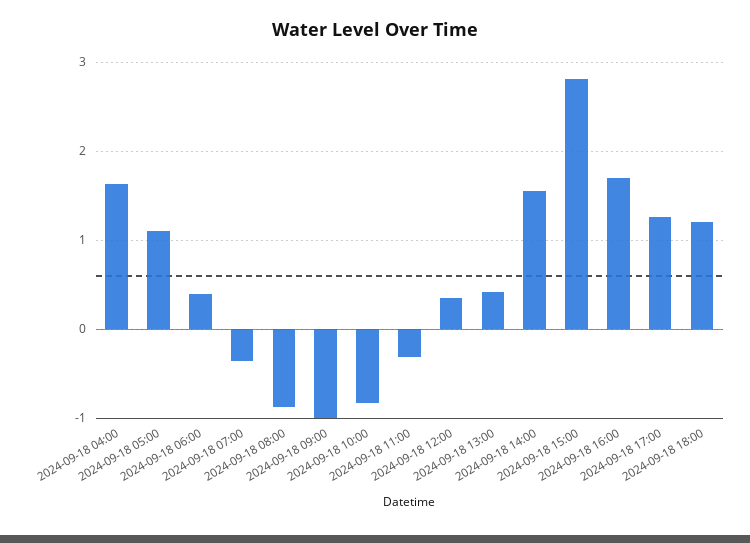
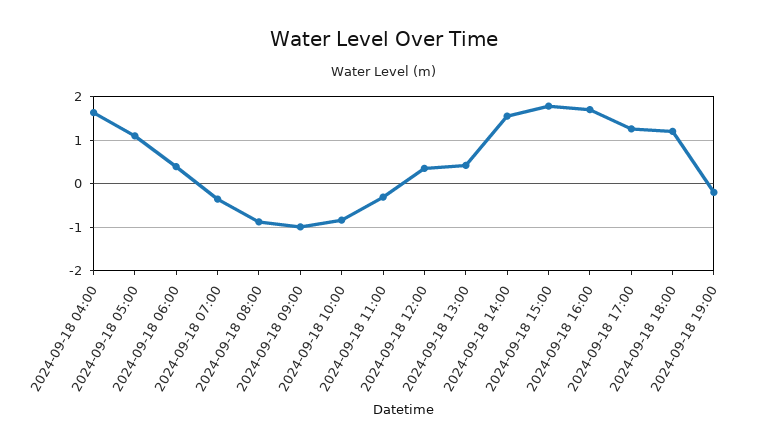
2024-09-18 15:00: 2.8 -> 1.8
2024-09-18 19:00: none -> -0.2

